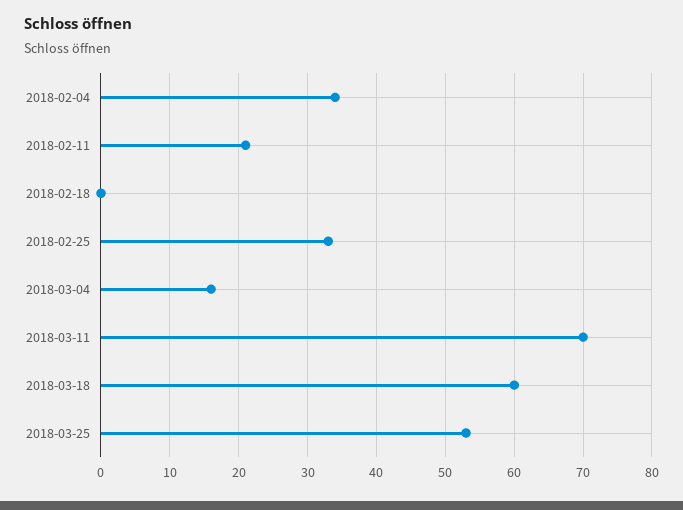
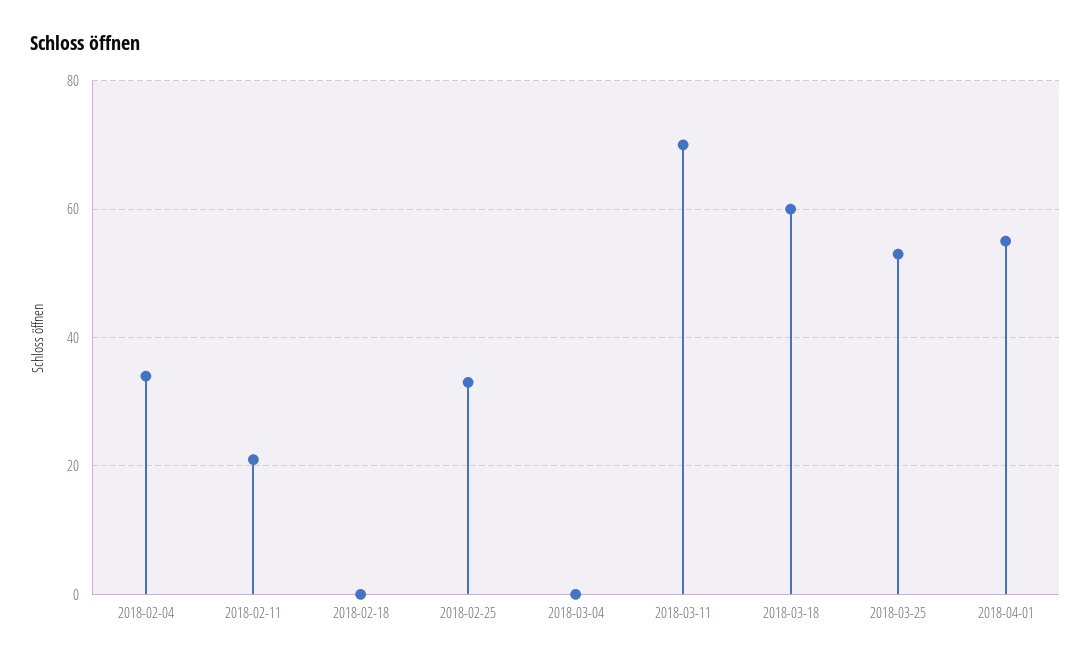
2018-03-04: 16 -> 0
2018-04-01: none -> 55

